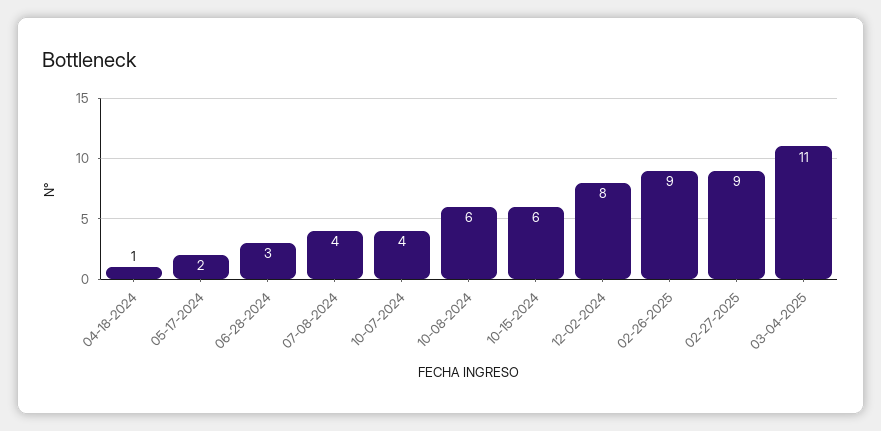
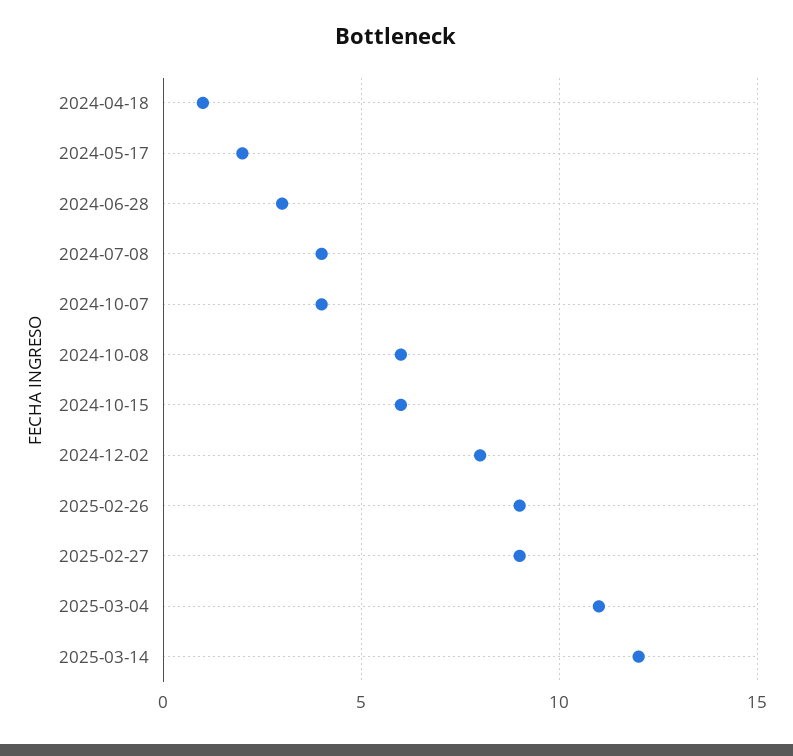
2025-03-14: none -> 12

